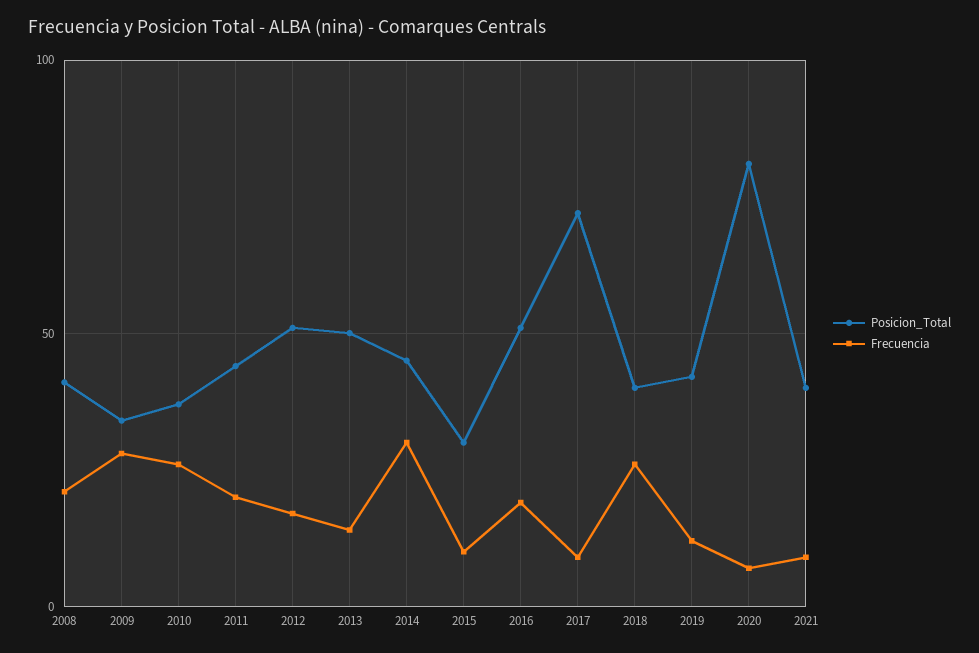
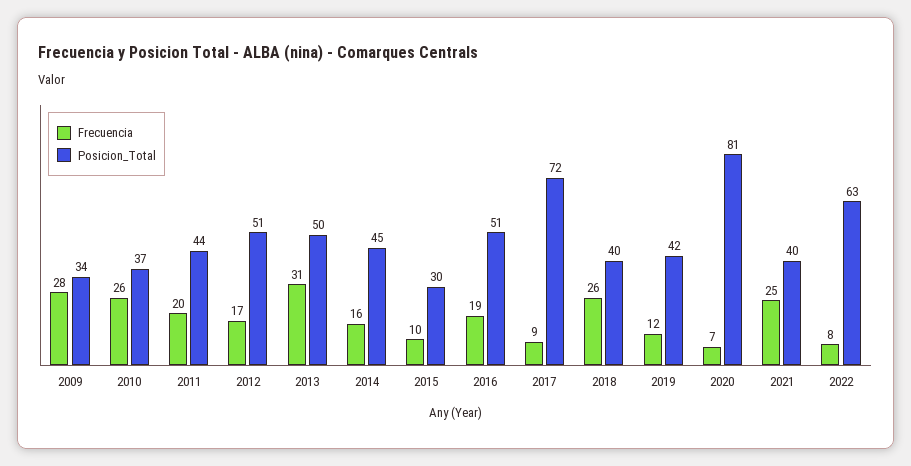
Posicion_Total, 2008: 40 -> none
Frecuencia, 2008: 20 -> none
Frecuencia, 2013: 15 -> 31
Frecuencia, 2014: 30 -> 16
Frecuencia, 2021: 10 -> 25
Frecuencia, 2022: none -> 8
Posicion_Total, 2022: none -> 63

